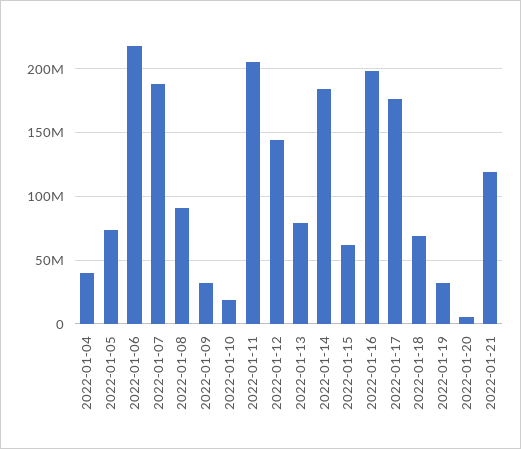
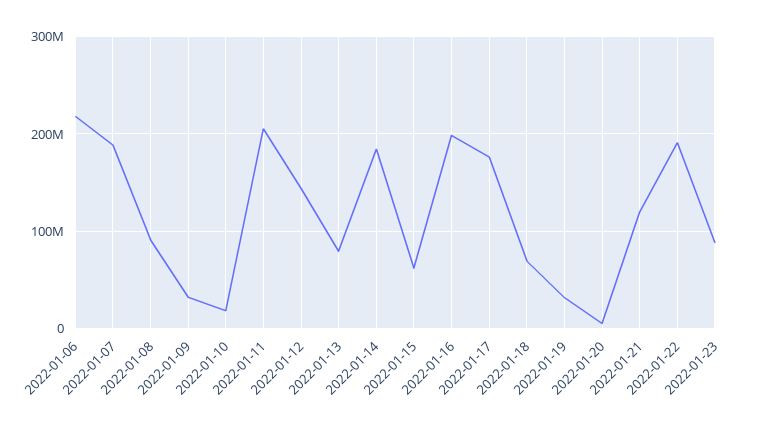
2022-01-04: 40000000 -> none
2022-01-05: 75000000 -> none
2022-01-22: none -> 190000000
2022-01-23: none -> 90000000

